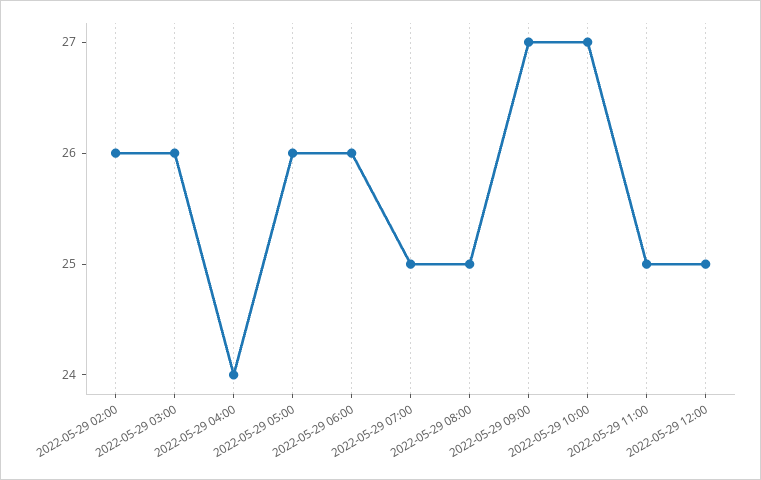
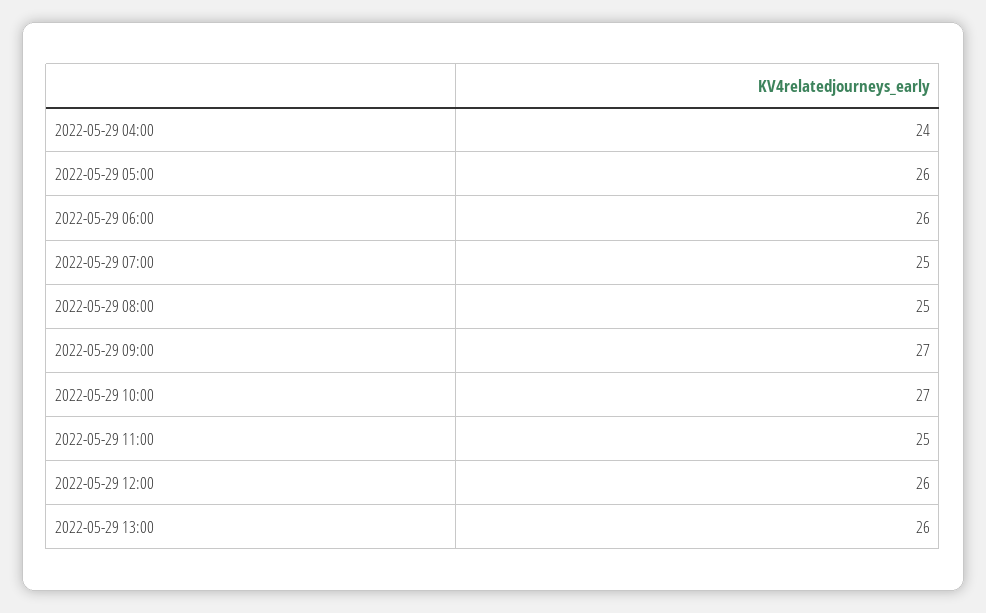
2022-05-29 02:00: 26 -> none
2022-05-29 03:00: 26 -> none
2022-05-29 12:00: 25 -> 26
2022-05-29 13:00: none -> 26

